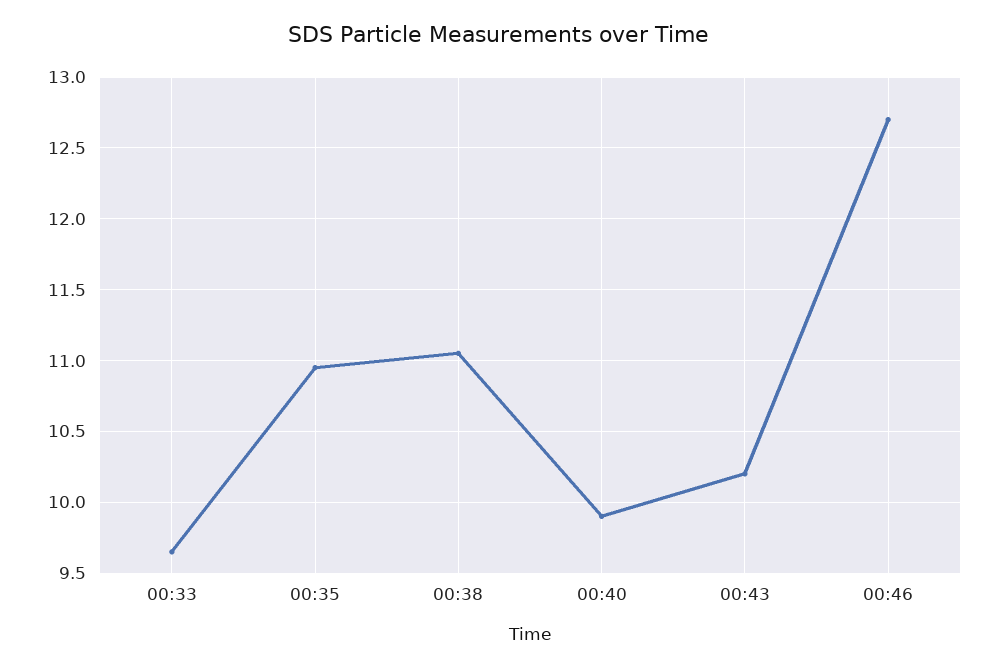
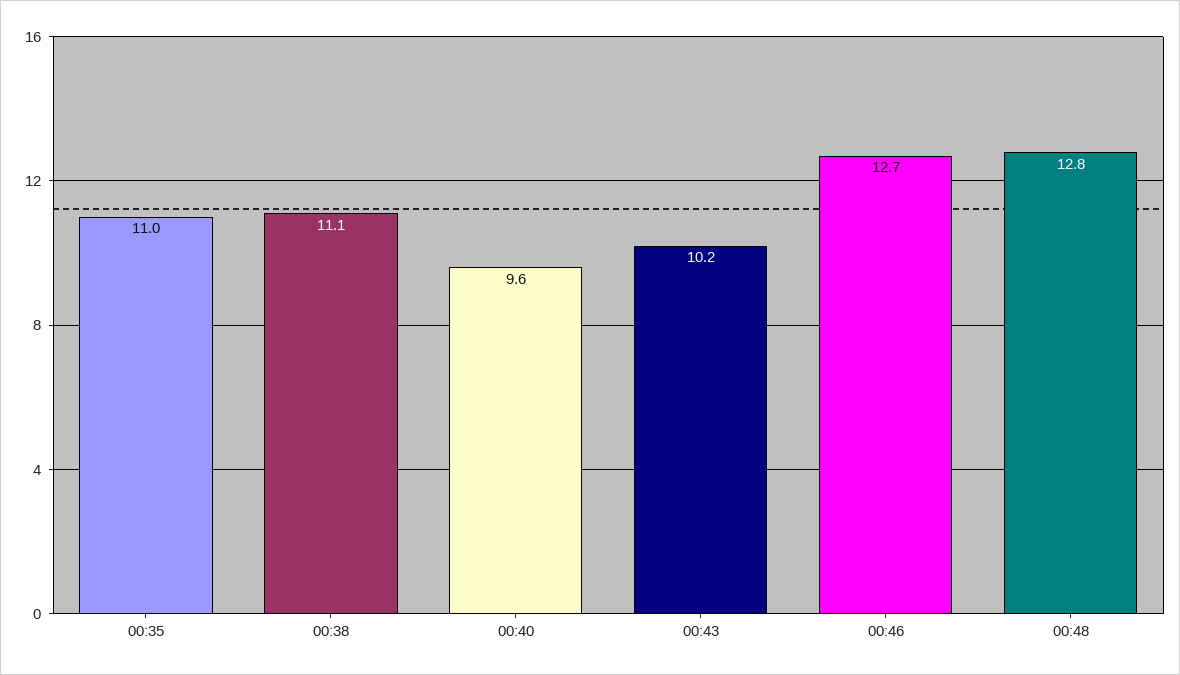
00:33: 9.65 -> none
00:40: 9.9 -> 9.6
00:48: none -> 12.8

